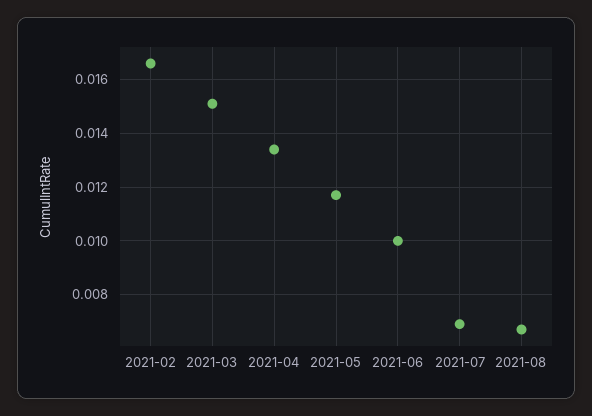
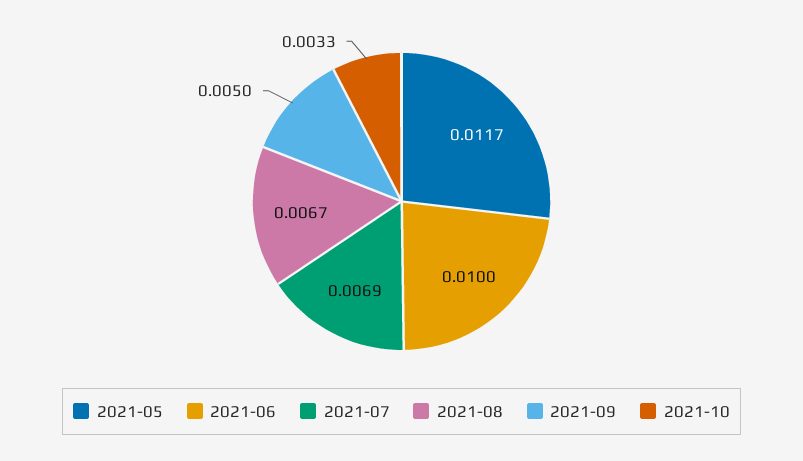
2021-02: 0.0165 -> none
2021-03: 0.015 -> none
2021-04: 0.0135 -> none
2021-09: none -> 0.005
2021-10: none -> 0.0033

